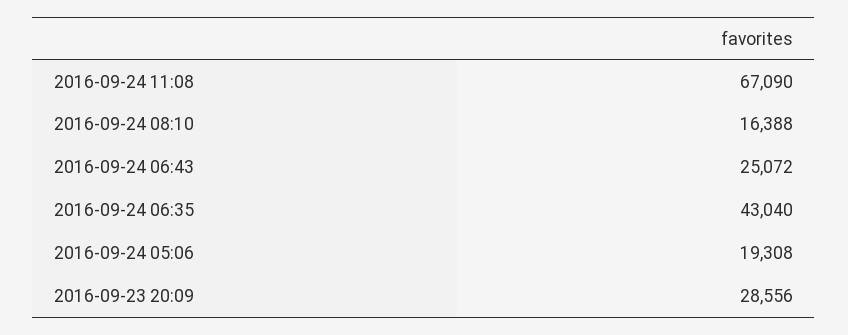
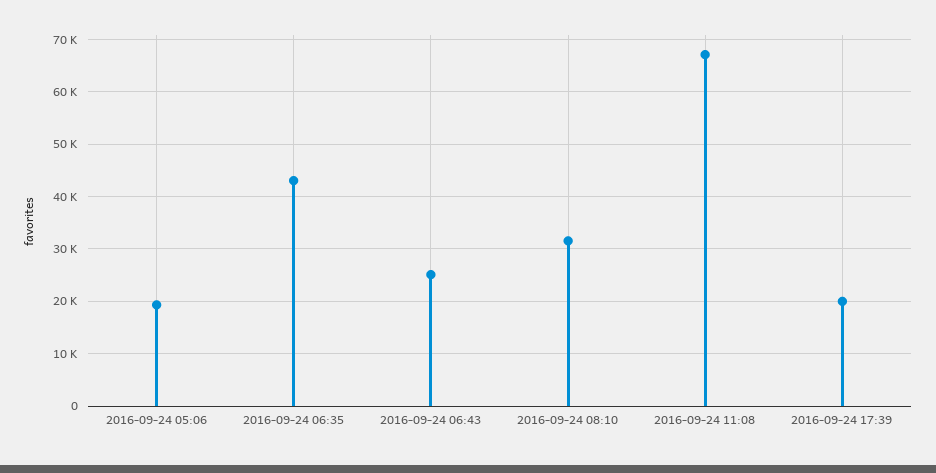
2016-09-24 08:10: 16388 -> 32000
2016-09-23 20:09: 28556 -> none
2016-09-24 17:39: none -> 20000

